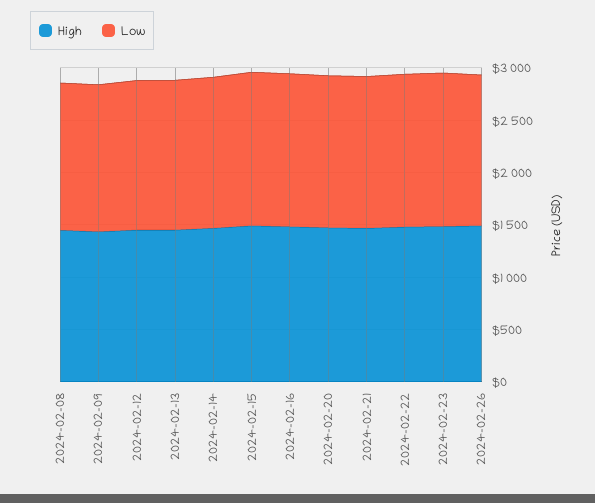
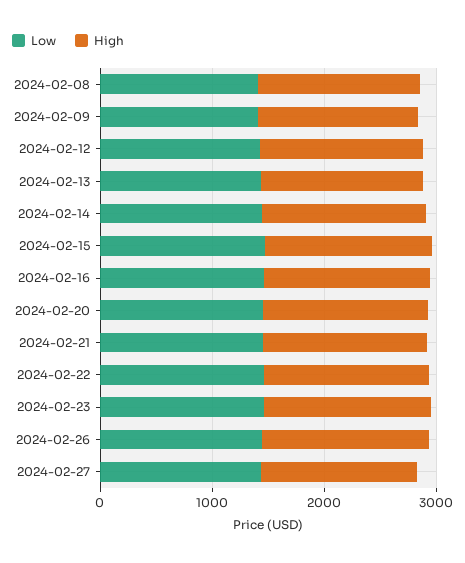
Low, 2024-02-27: none -> 1400
High, 2024-02-27: none -> 1400

